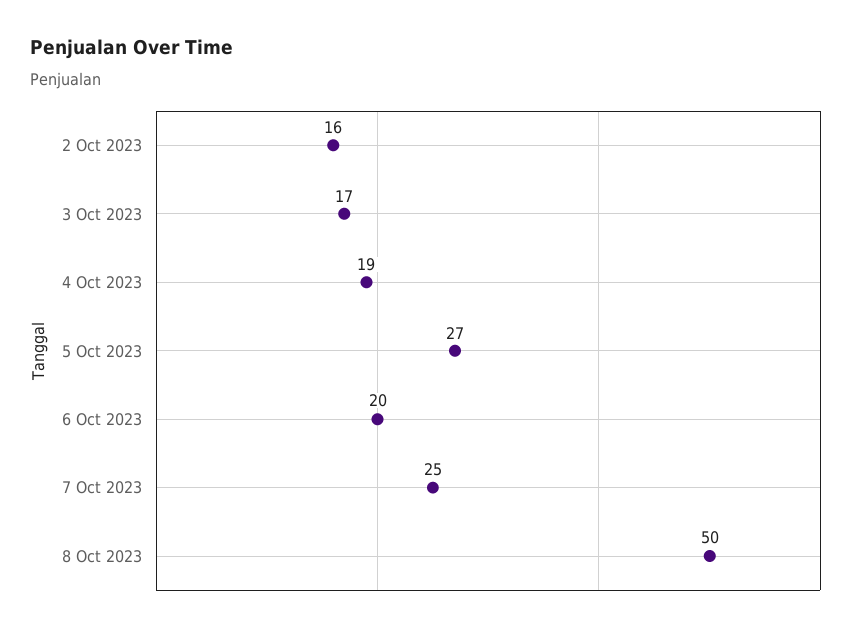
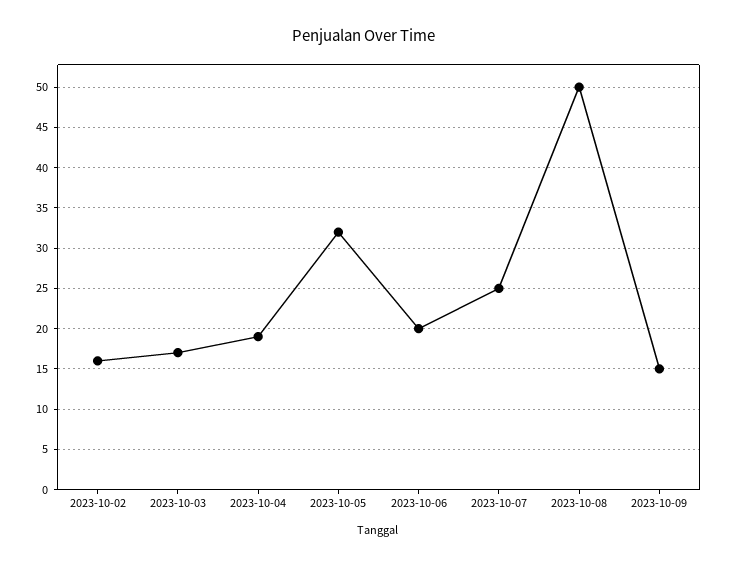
5 Oct 2023: 27 -> 32
2023-10-09: none -> 15

